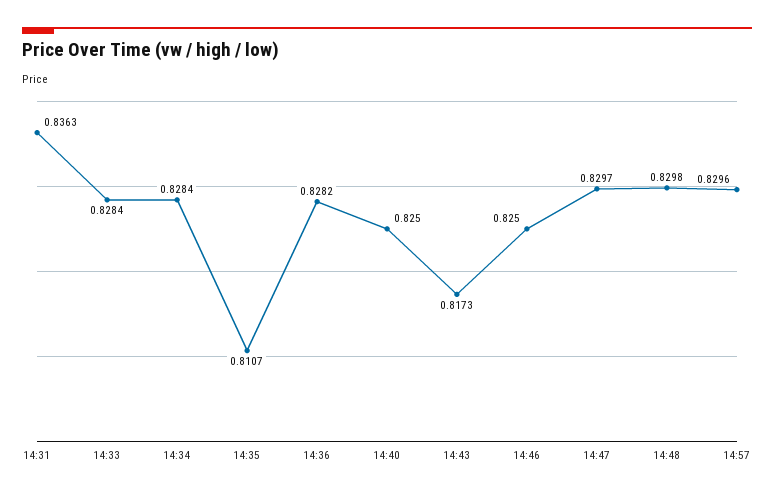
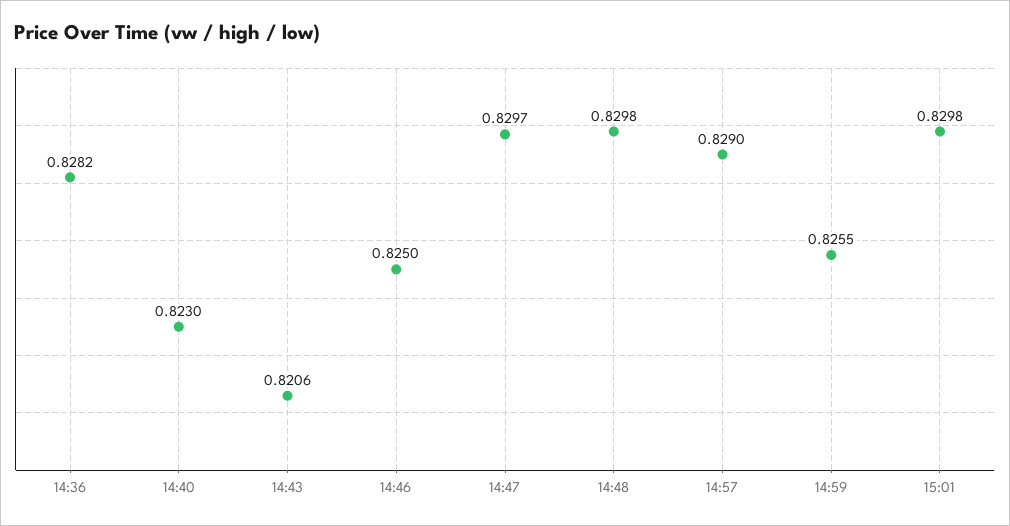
14:31: 0.8363 -> none
14:33: 0.8284 -> none
14:34: 0.8284 -> none
14:35: 0.8107 -> none
14:40: 0.825 -> 0.823
14:43: 0.8173 -> 0.8206
14:57: 0.8296 -> 0.829
14:59: none -> 0.8255
15:01: none -> 0.8298

